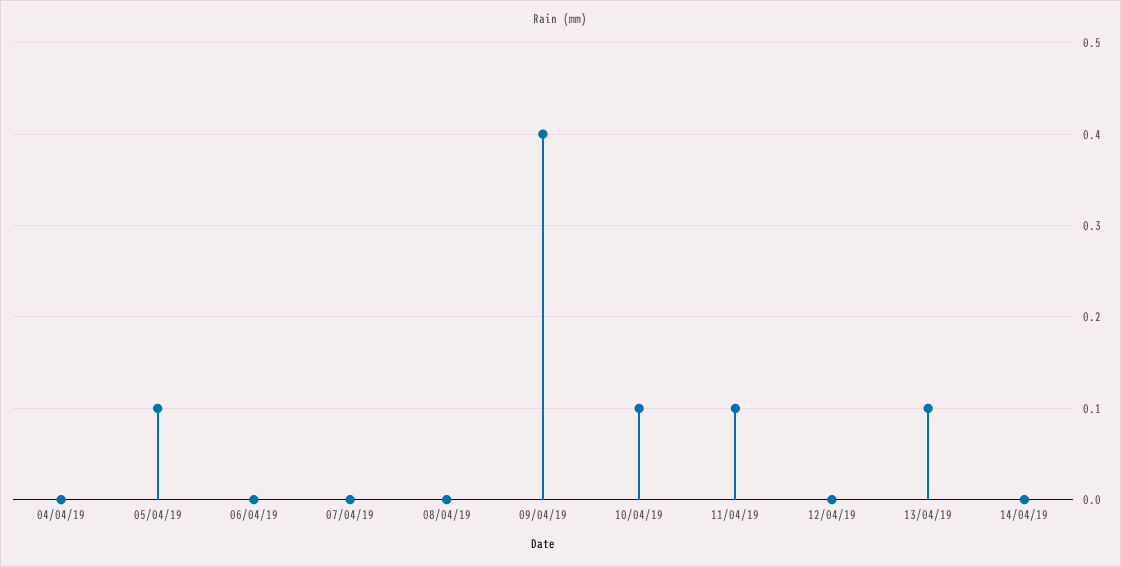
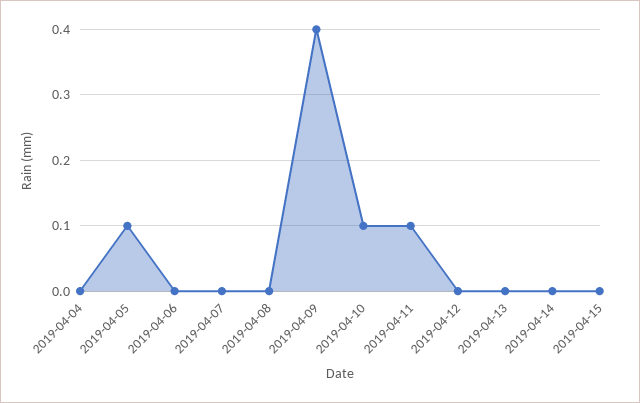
13/04/19: 0.1 -> 0
2019-04-15: none -> 0

